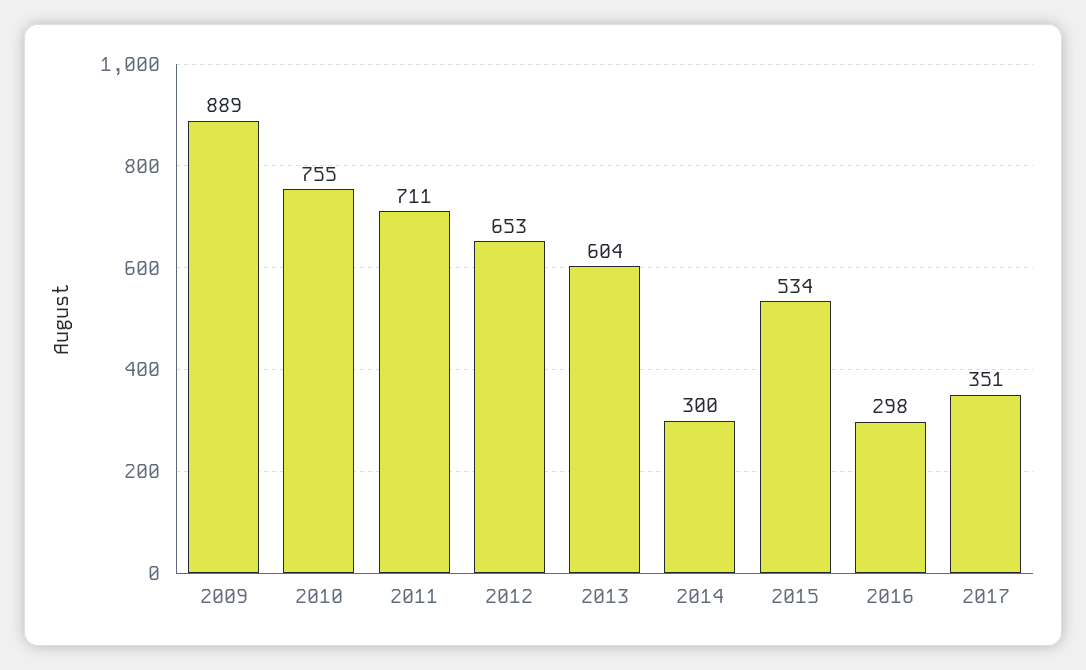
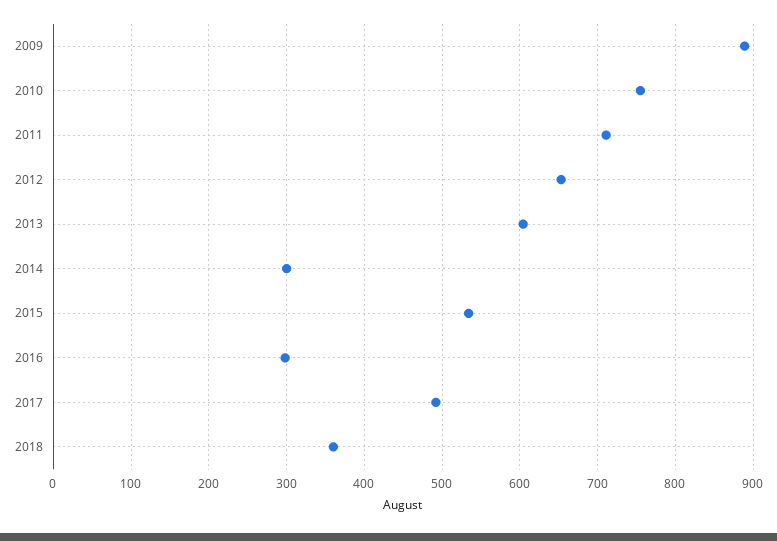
2017: 351 -> 490
2018: none -> 360

